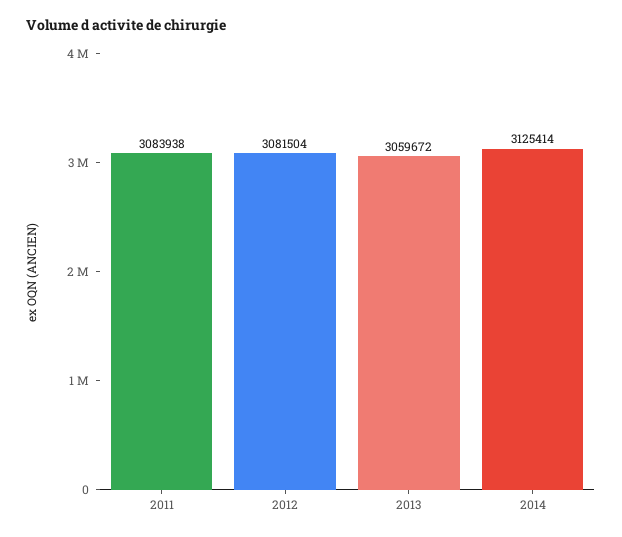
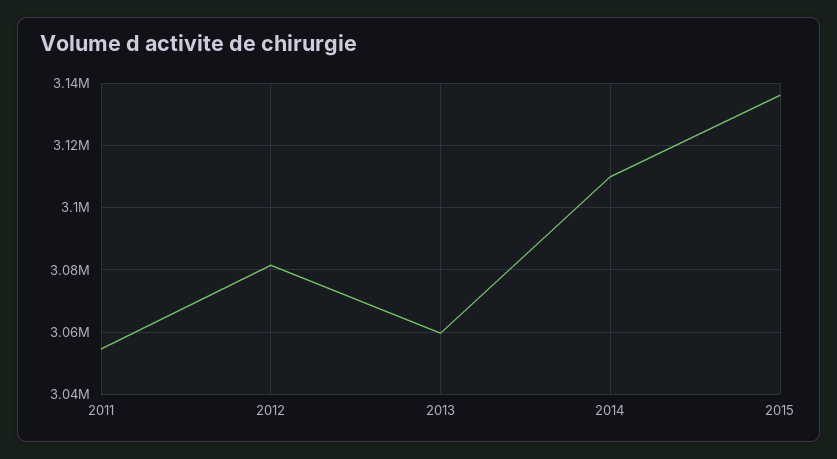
2011: 3083938 -> 3054000
2014: 3125414 -> 3110000
2015: none -> 3136000

